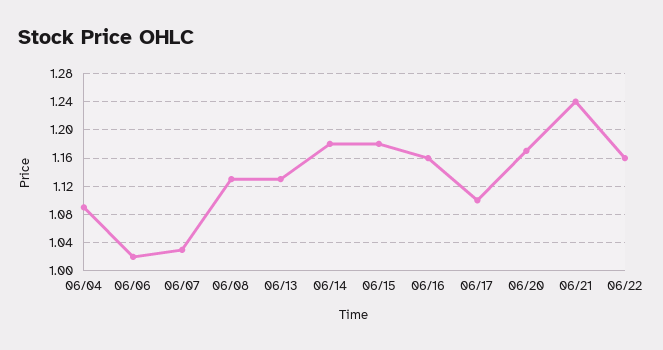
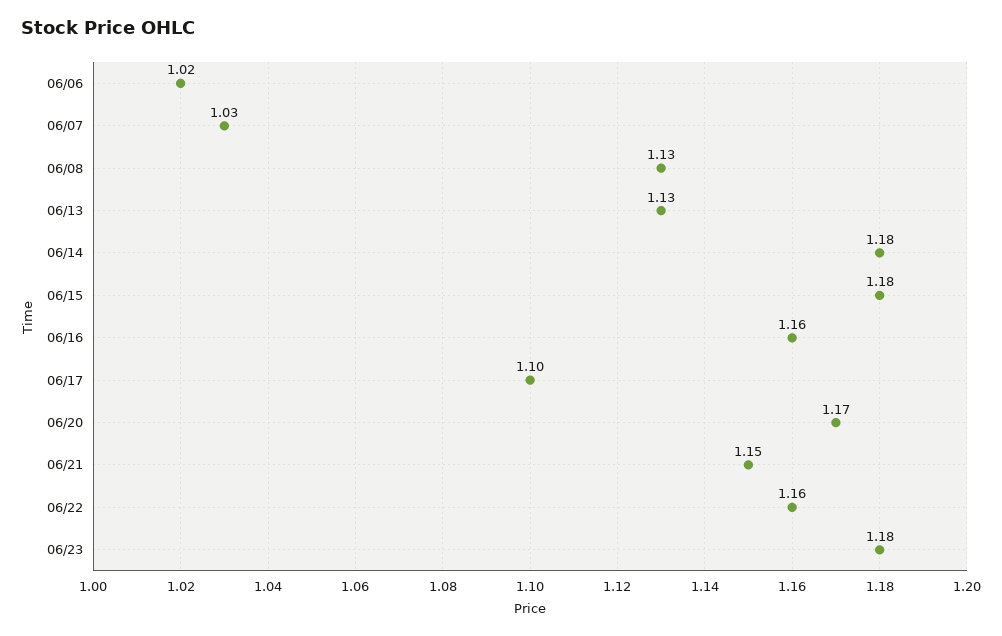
06/04: 1.09 -> none
06/21: 1.24 -> 1.15
06/23: none -> 1.18

